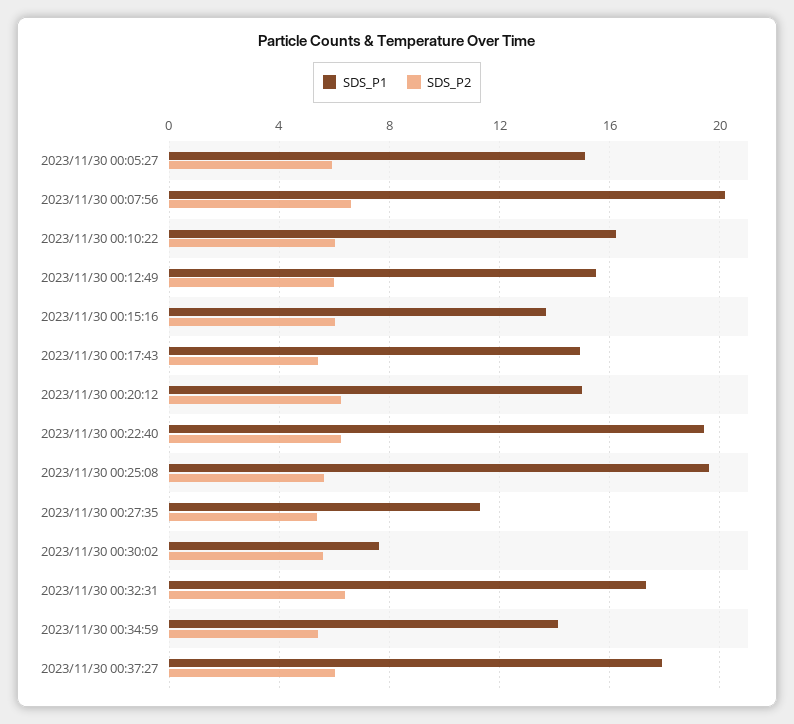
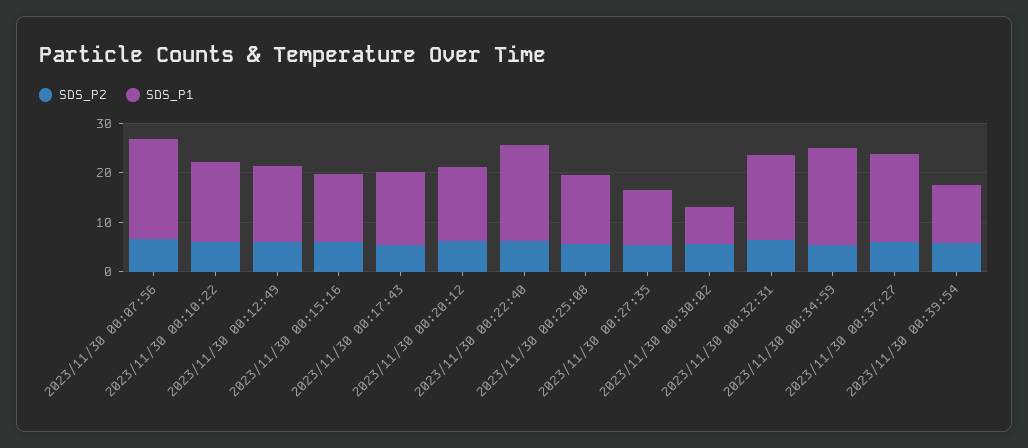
SDS_P1, 2023/11/30 00:05:27: 15 -> none
SDS_P2, 2023/11/30 00:05:27: 6 -> none
SDS_P1, 2023/11/30 00:25:08: 19.5 -> 14
SDS_P1, 2023/11/30 00:34:59: 14 -> 20
SDS_P2, 2023/11/30 00:39:54: none -> 6
SDS_P1, 2023/11/30 00:39:54: none -> 12

